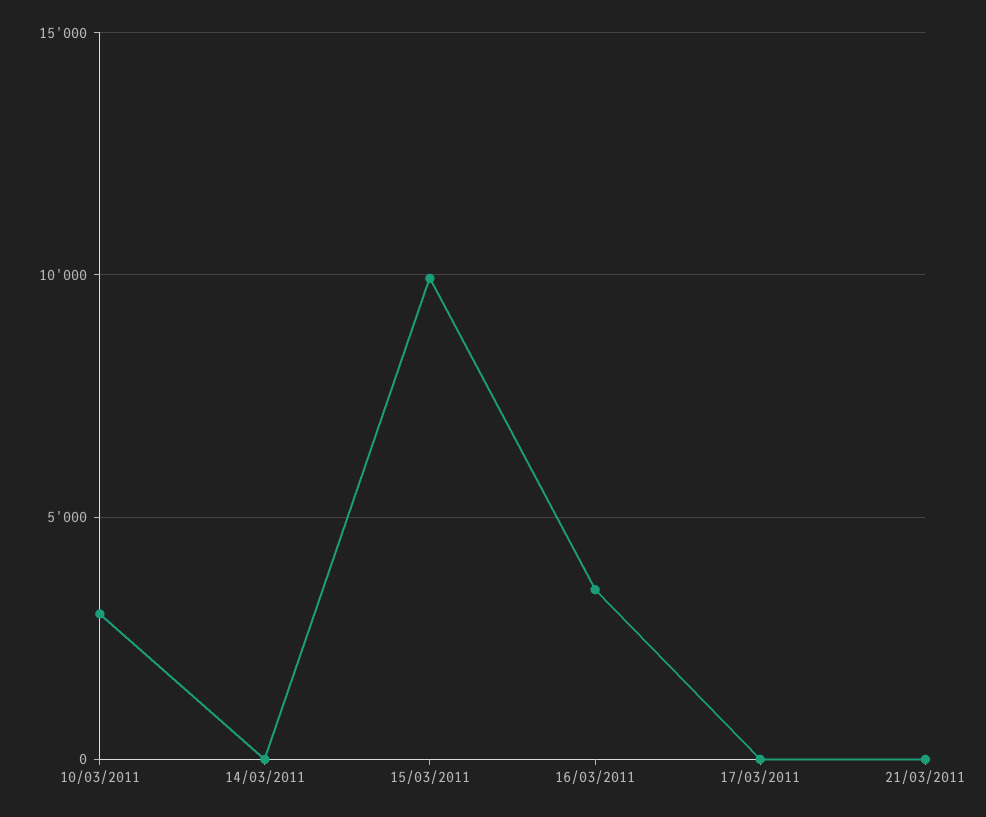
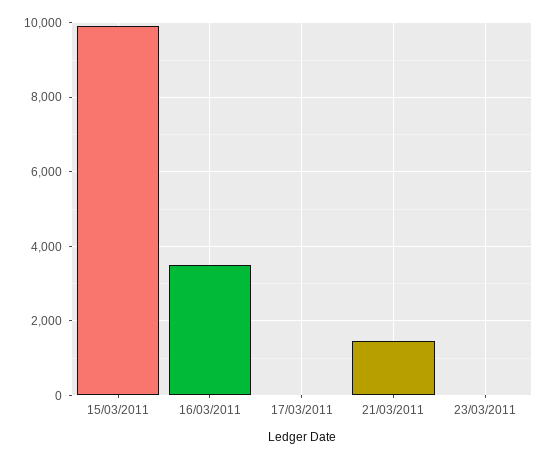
10/03/2011: 3000 -> none
14/03/2011: 0 -> none
21/03/2011: 0 -> 1400
23/03/2011: none -> 0

